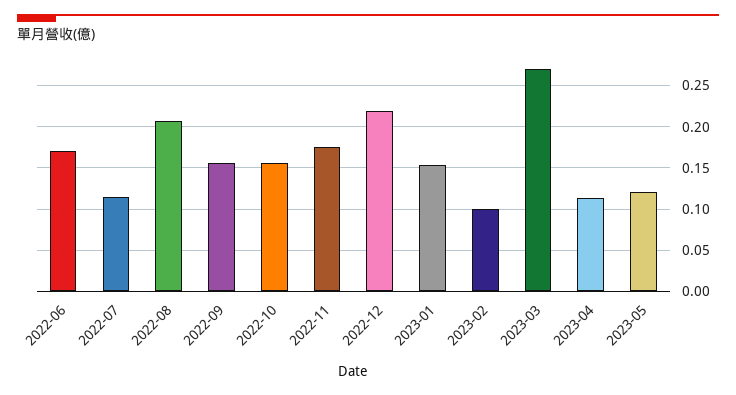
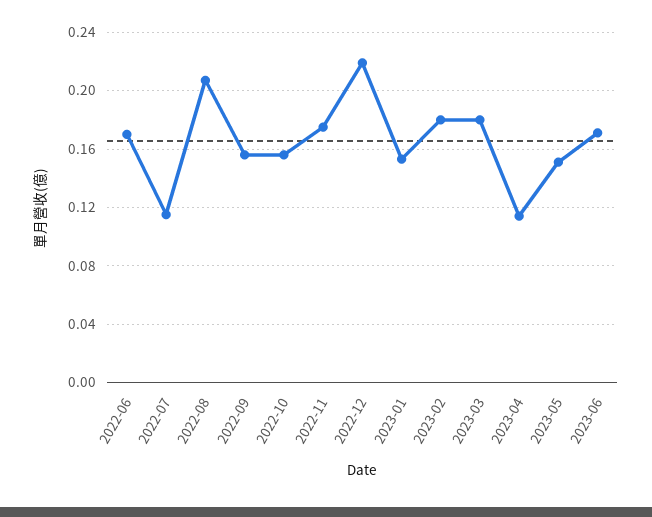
2023-02: 0.1 -> 0.18
2023-03: 0.27 -> 0.18
2023-05: 0.12 -> 0.15
2023-06: none -> 0.17

